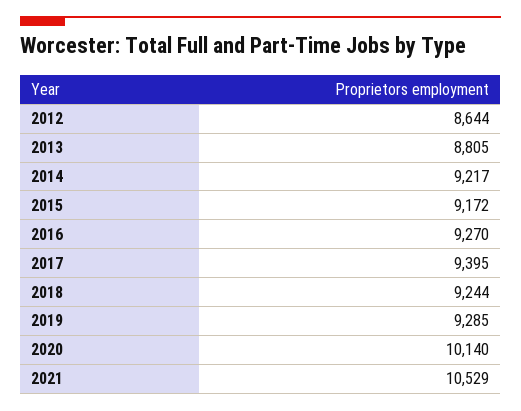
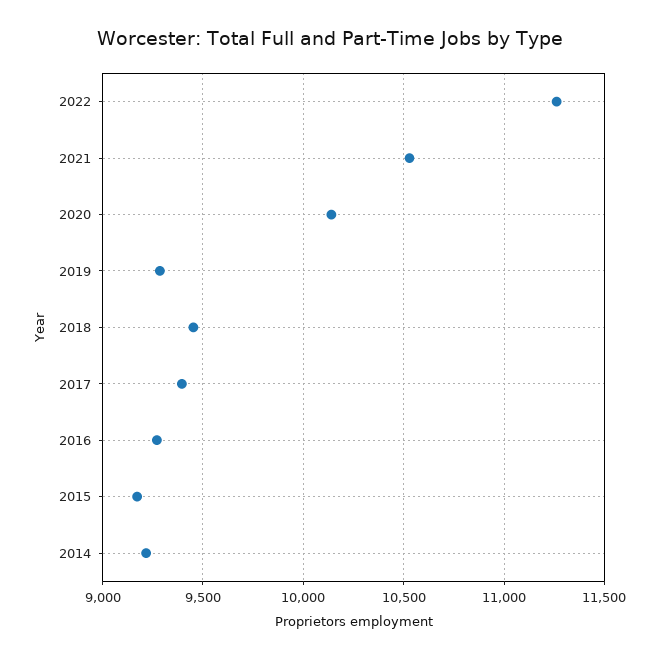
2012: 8644 -> none
2013: 8805 -> none
2018: 9244 -> 9450
2022: none -> 11250

